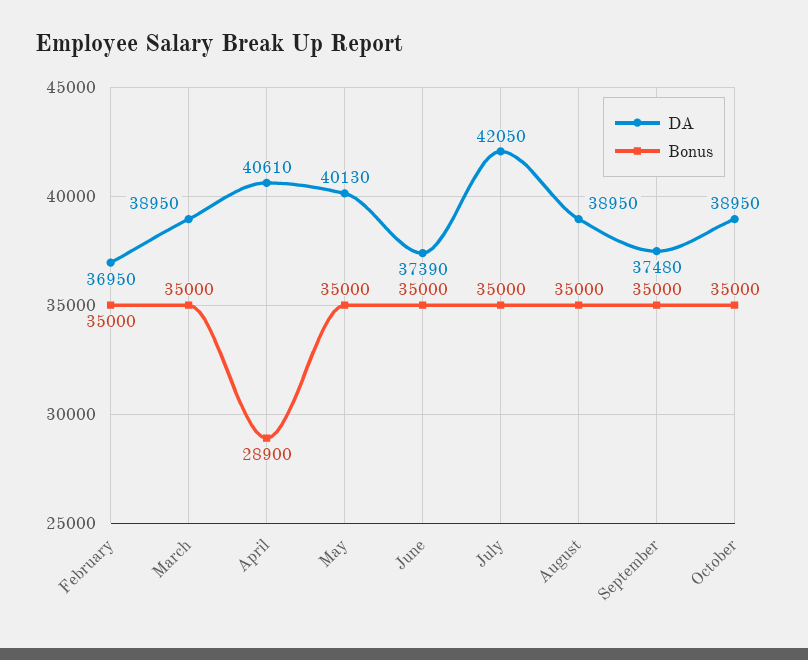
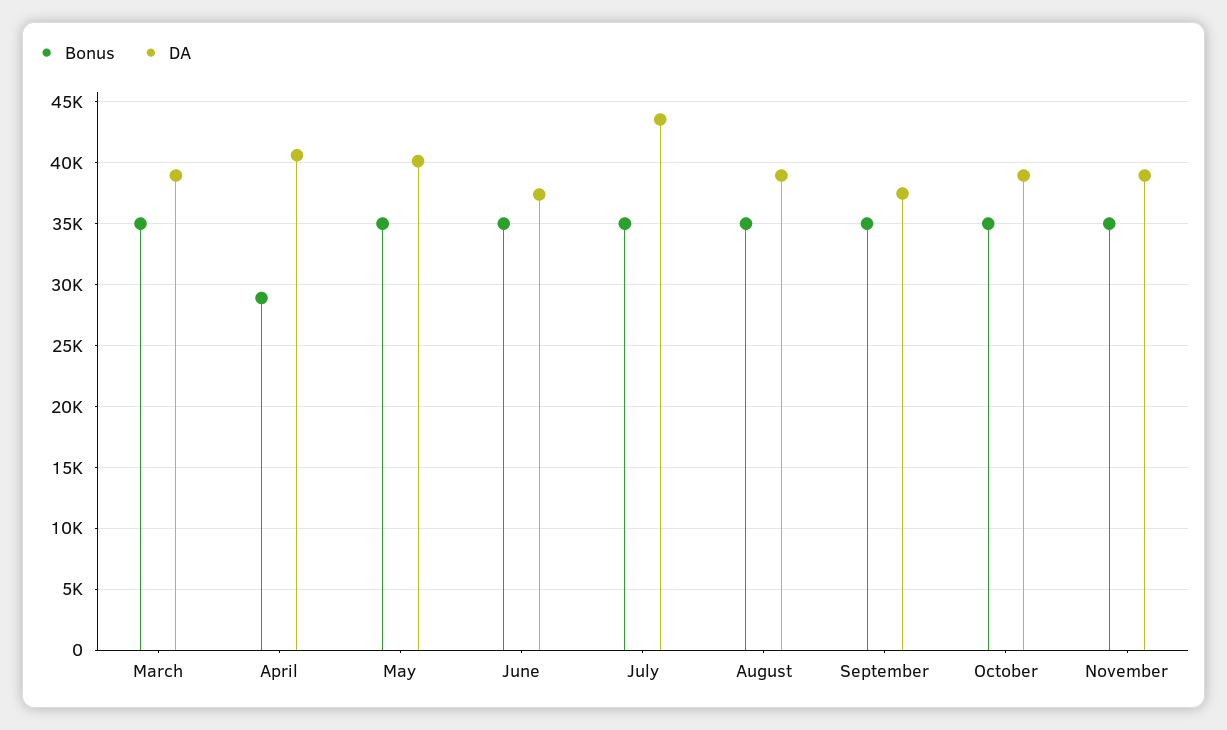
DA, February: 36950 -> none
Bonus, February: 35000 -> none
DA, July: 42050 -> 43500
Bonus, November: none -> 35000
DA, November: none -> 39000

